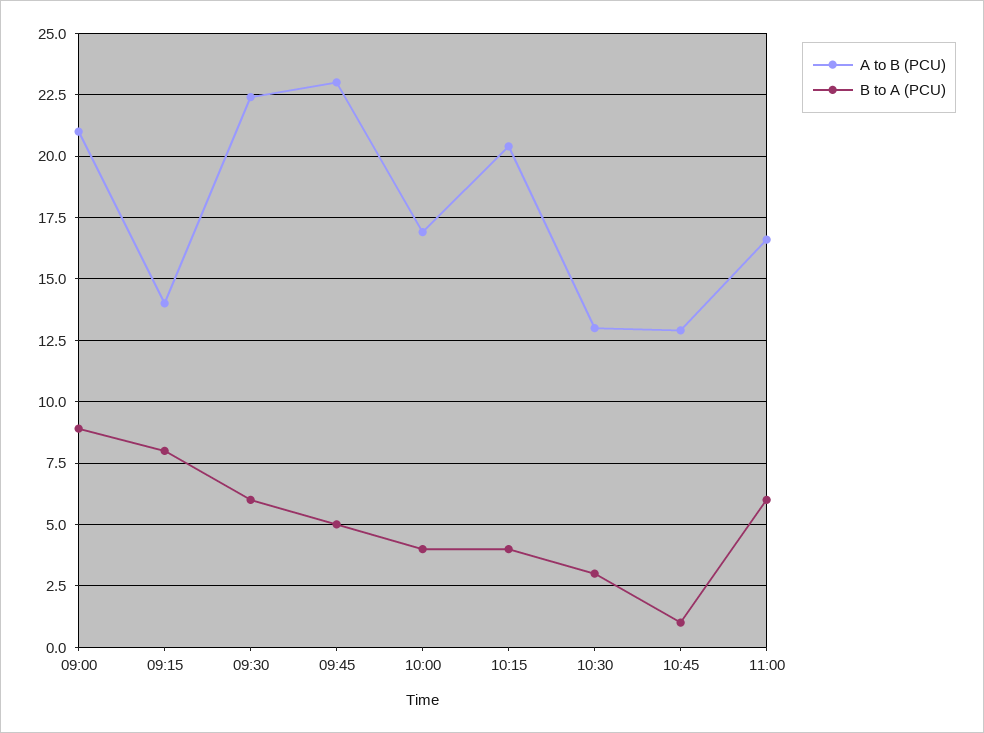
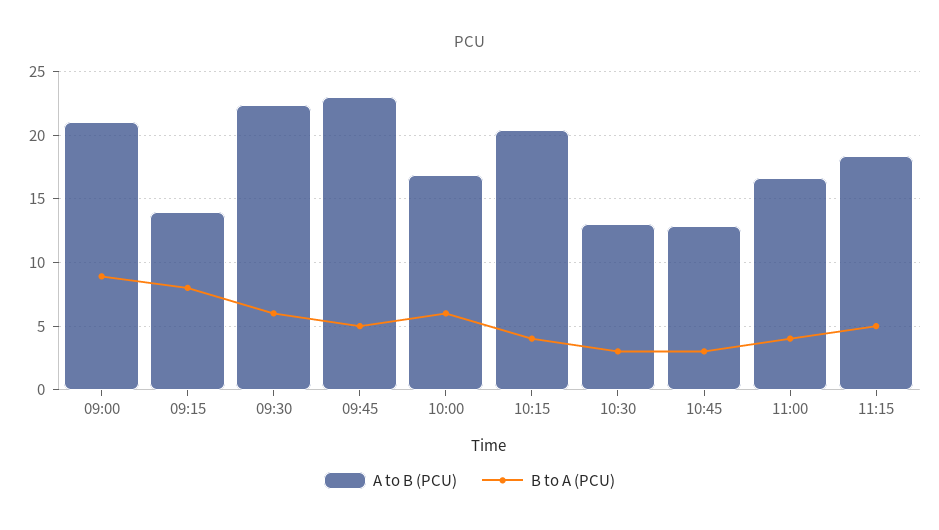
B to A (PCU), 10:00: 4 -> 6
B to A (PCU), 10:45: 1 -> 3
B to A (PCU), 11:00: 6 -> 4
A to B (PCU), 11:15: none -> 18.5
B to A (PCU), 11:15: none -> 5

